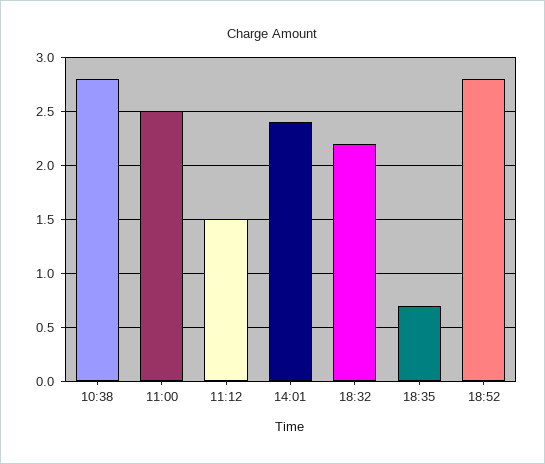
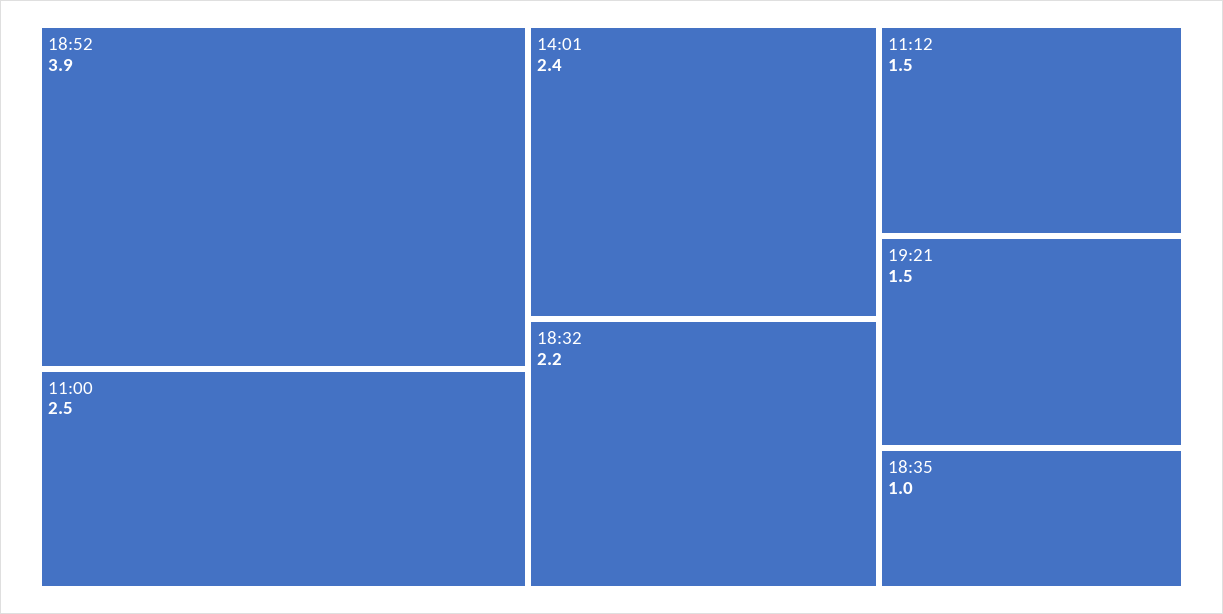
10:38: 2.8 -> none
18:35: 0.7 -> 1
18:52: 2.8 -> 3.9
19:21: none -> 1.5

